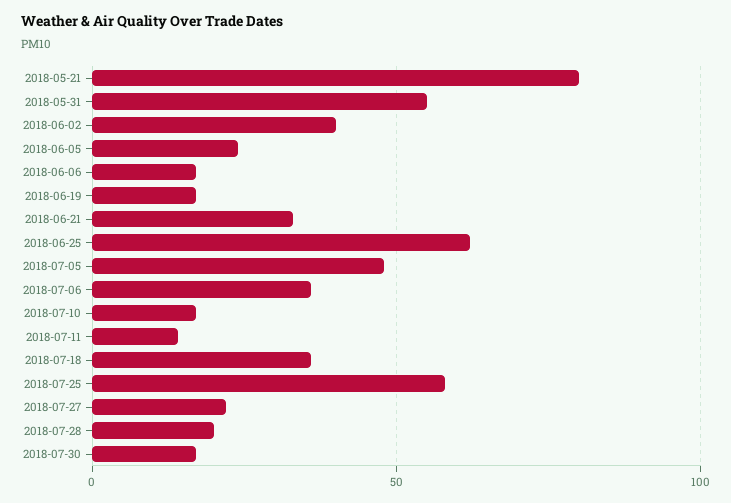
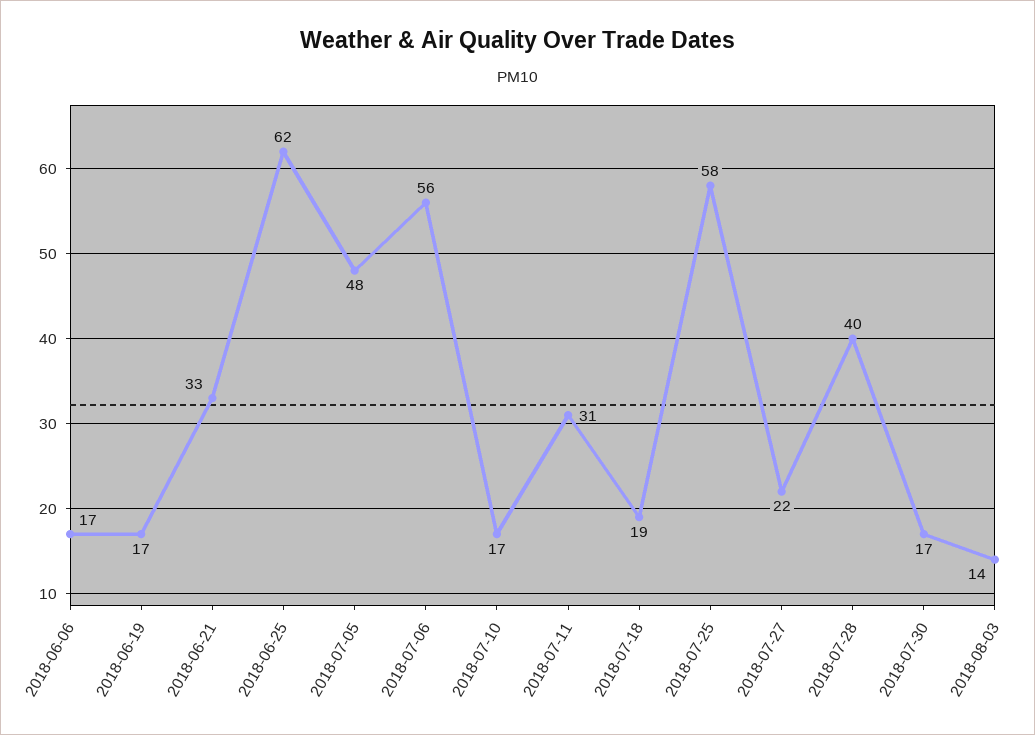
2018-05-21: 80 -> none
2018-05-31: 55 -> none
2018-06-02: 40 -> none
2018-06-05: 25 -> none
2018-07-06: 35 -> 56
2018-07-11: 15 -> 31
2018-07-18: 35 -> 19
2018-07-28: 20 -> 40
2018-08-03: none -> 14

